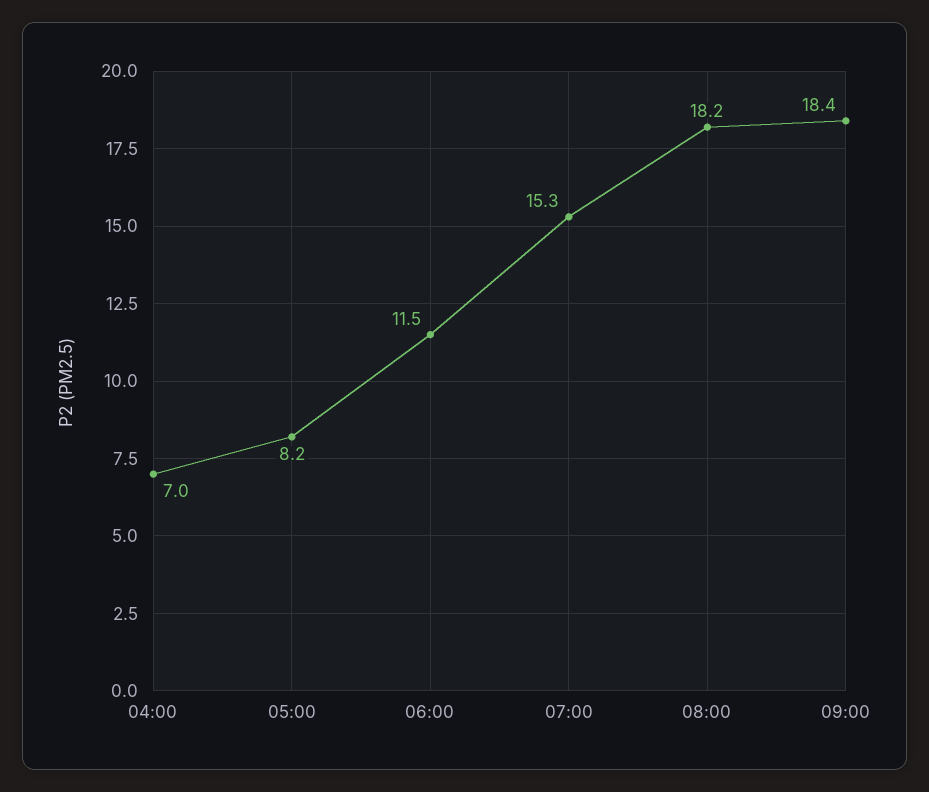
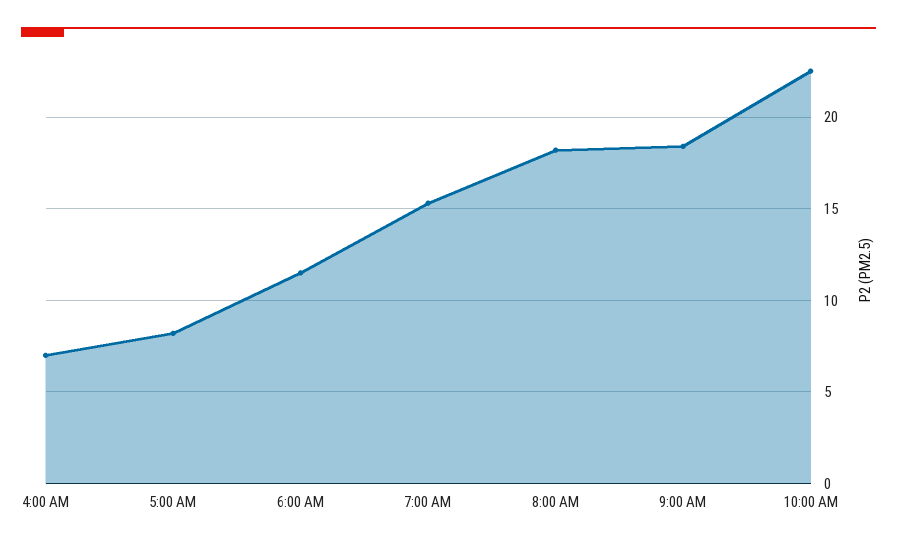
10:00 AM: none -> 22.5

